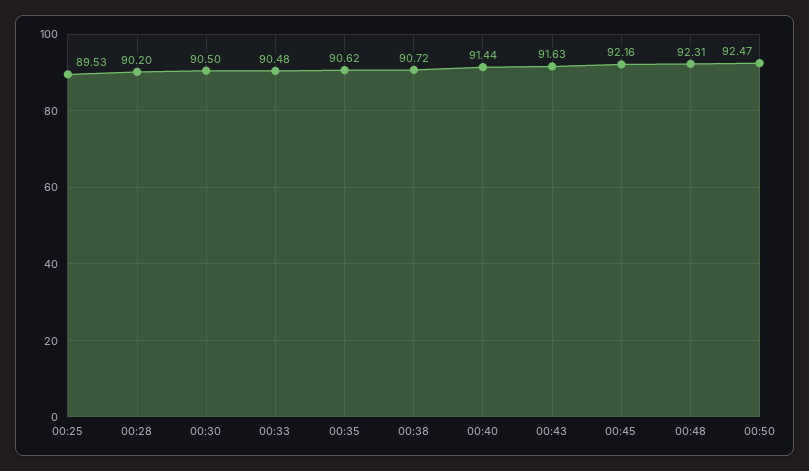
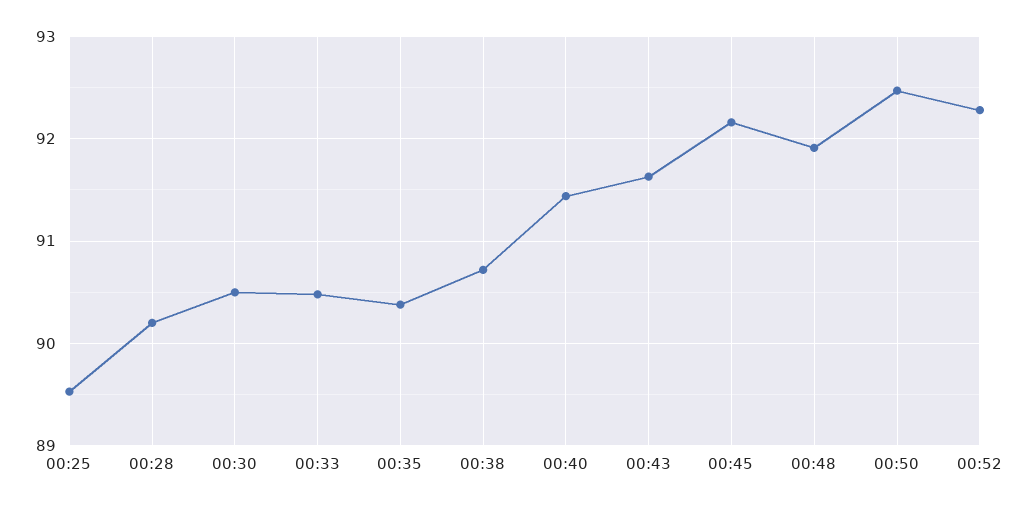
00:35: 90.62 -> 90.4
00:48: 92.31 -> 91.9
00:52: none -> 92.3

